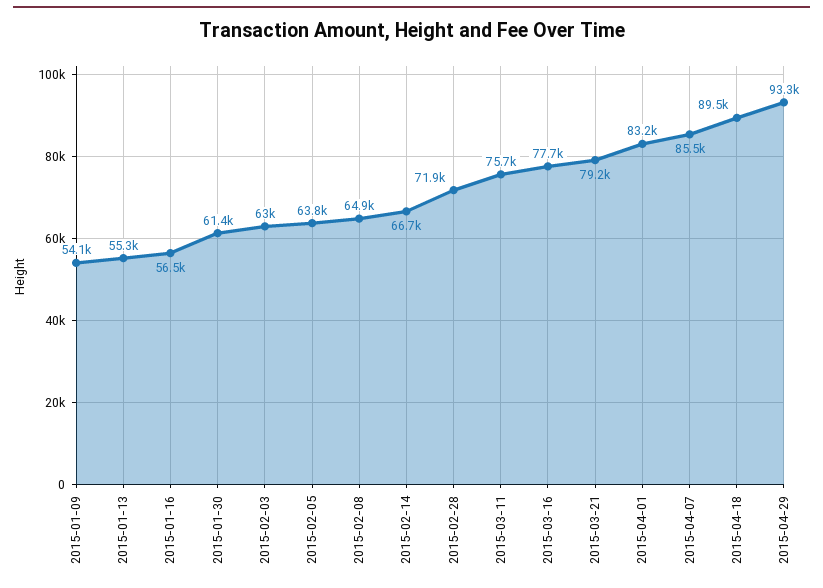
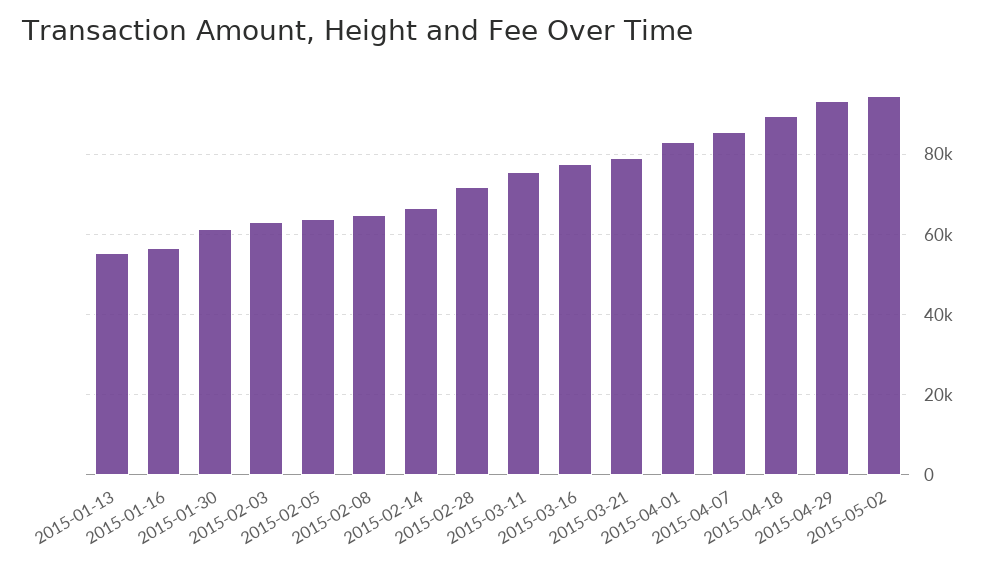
2015-01-09: 54100 -> none
2015-05-02: none -> 94000

